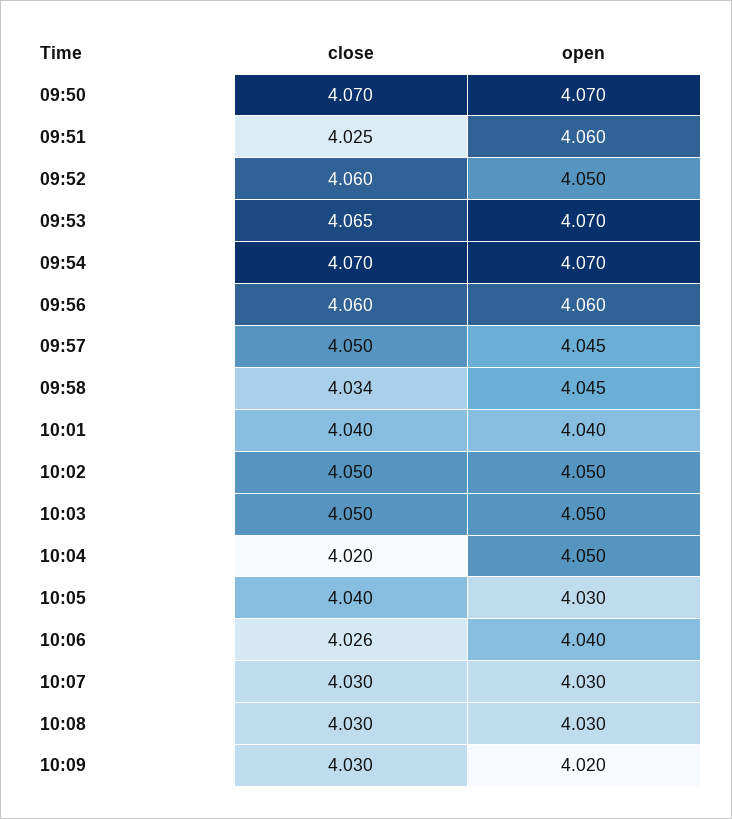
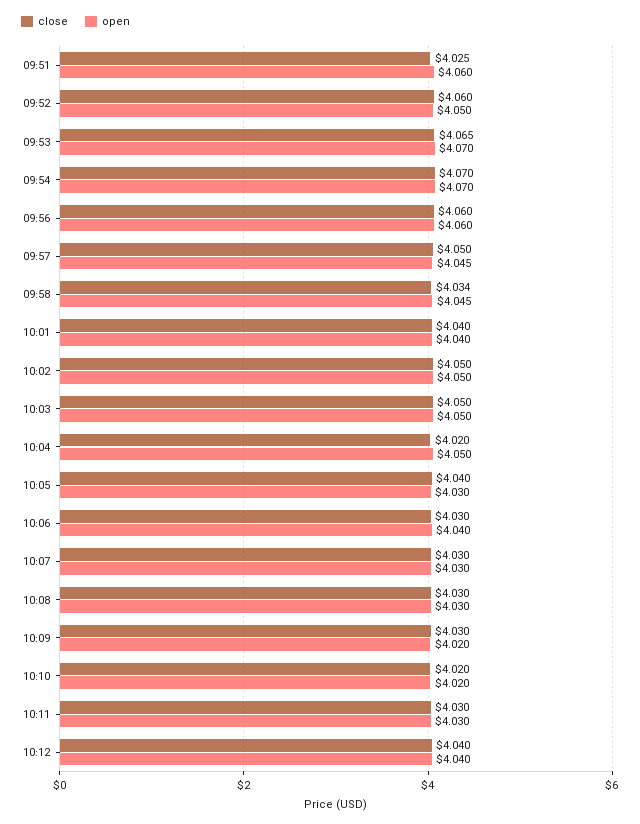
close, 09:50: 4.07 -> none
open, 09:50: 4.07 -> none
close, 10:06: 4.026 -> 4.03
close, 10:10: none -> 4.02
open, 10:10: none -> 4.02
close, 10:11: none -> 4.03
open, 10:11: none -> 4.03
close, 10:12: none -> 4.04
open, 10:12: none -> 4.04

